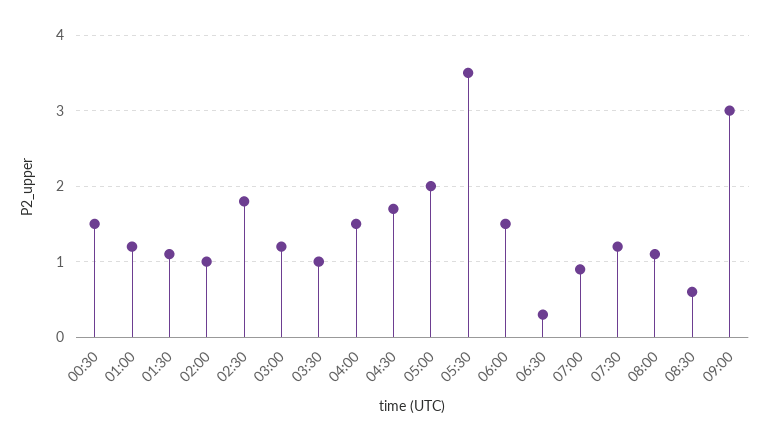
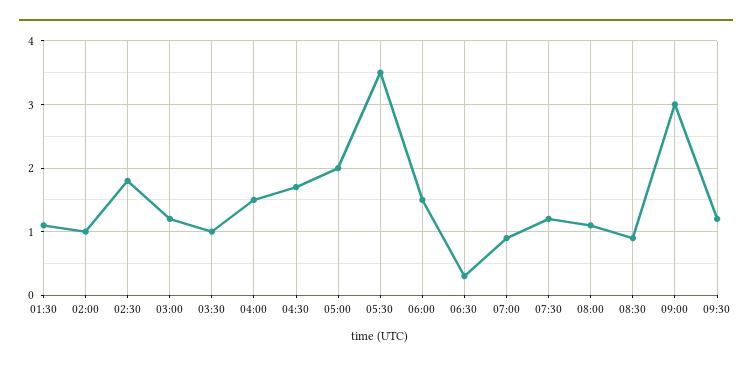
00:30: 1.5 -> none
01:00: 1.2 -> none
08:30: 0.6 -> 0.9
09:30: none -> 1.2

